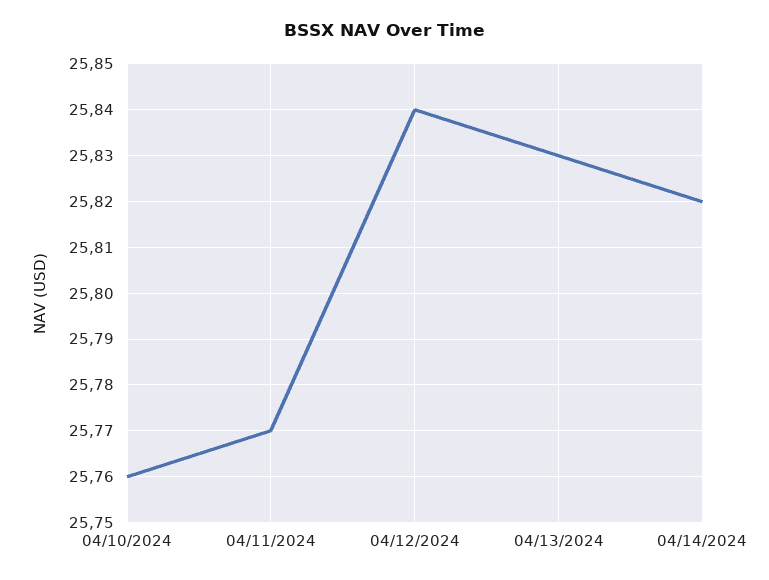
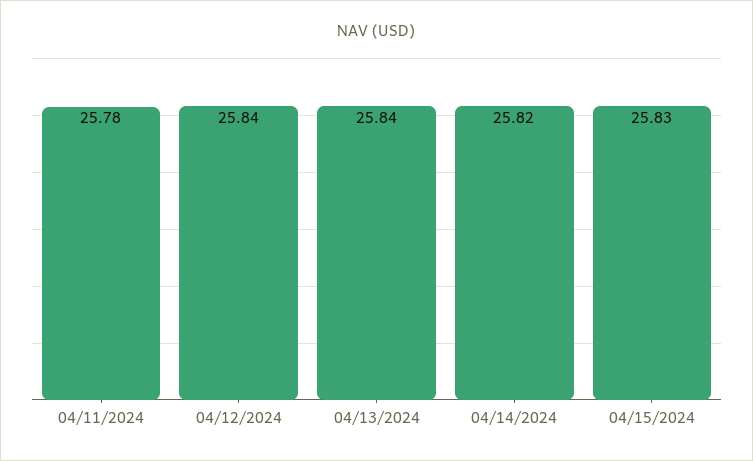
04/10/2024: 25.76 -> none
04/11/2024: 25.77 -> 25.78
04/13/2024: 25.83 -> 25.84
04/15/2024: none -> 25.83

